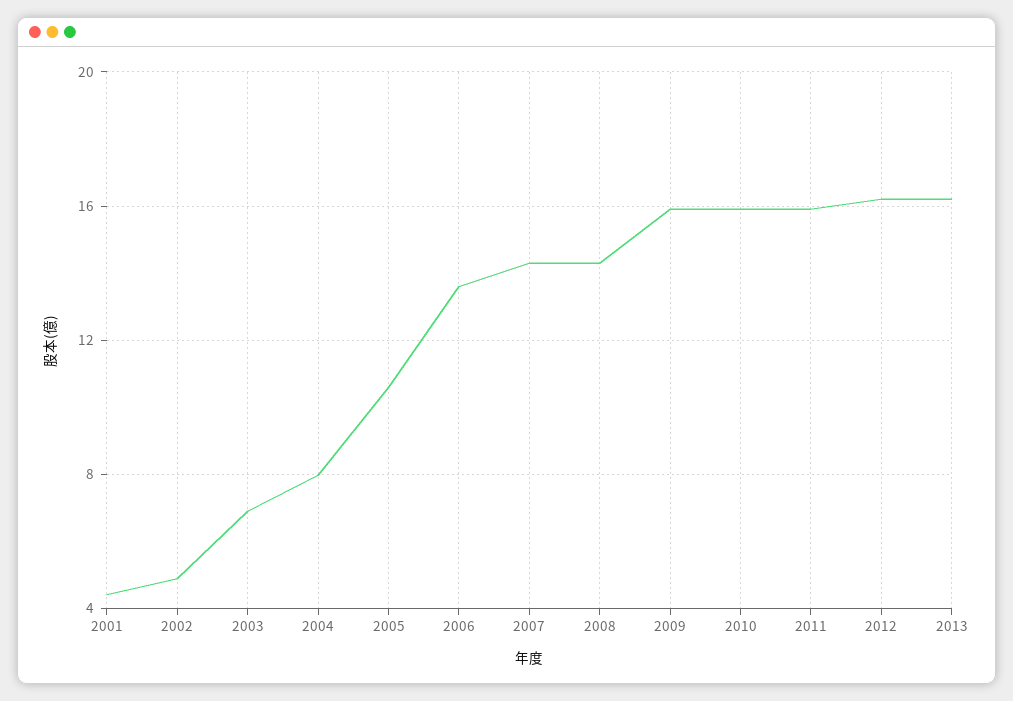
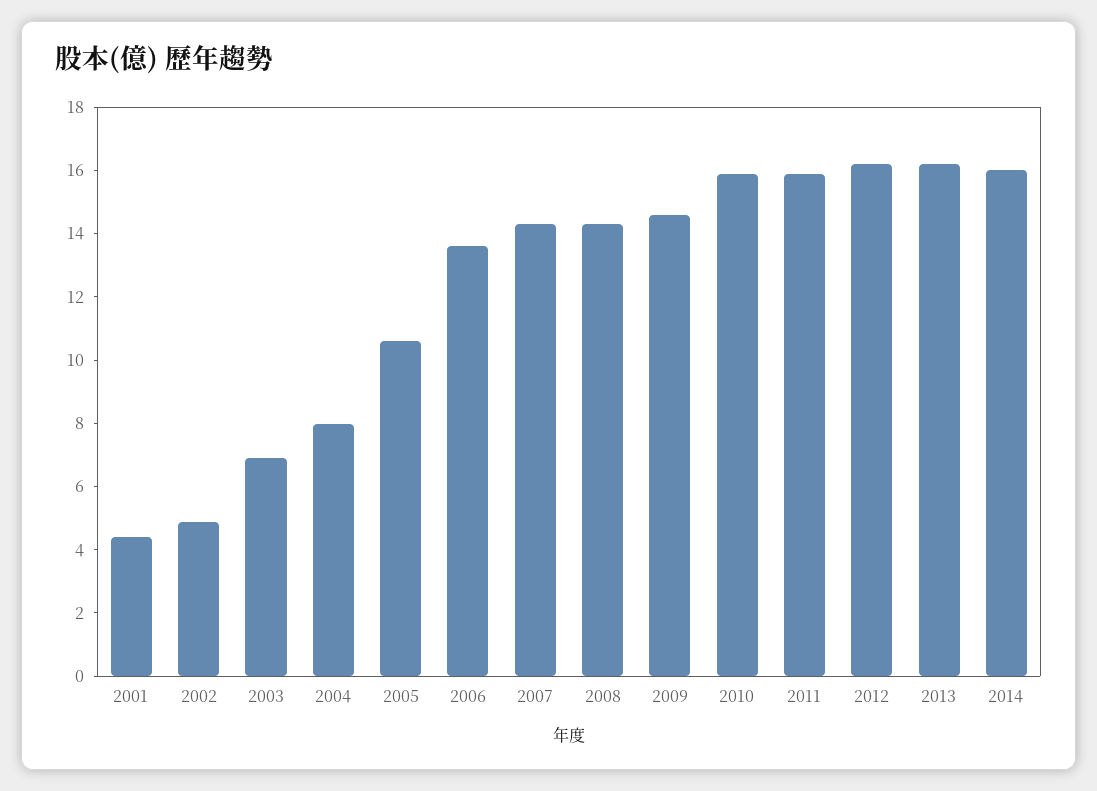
2009: 16 -> 14.5
2014: none -> 16

